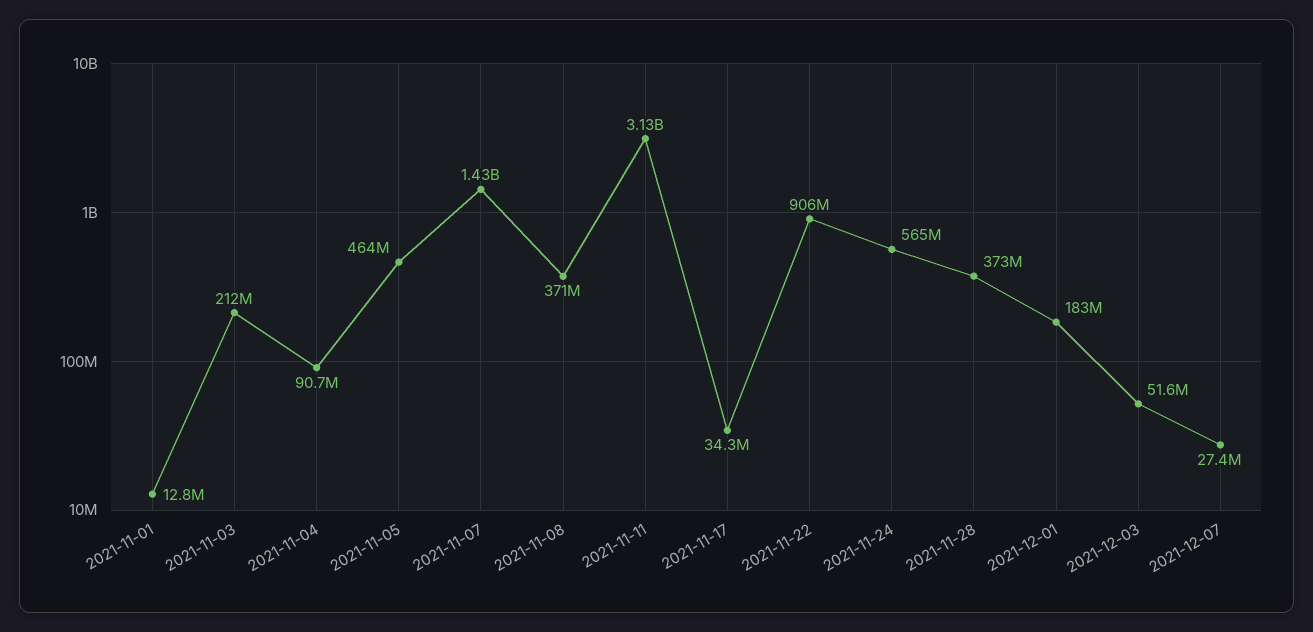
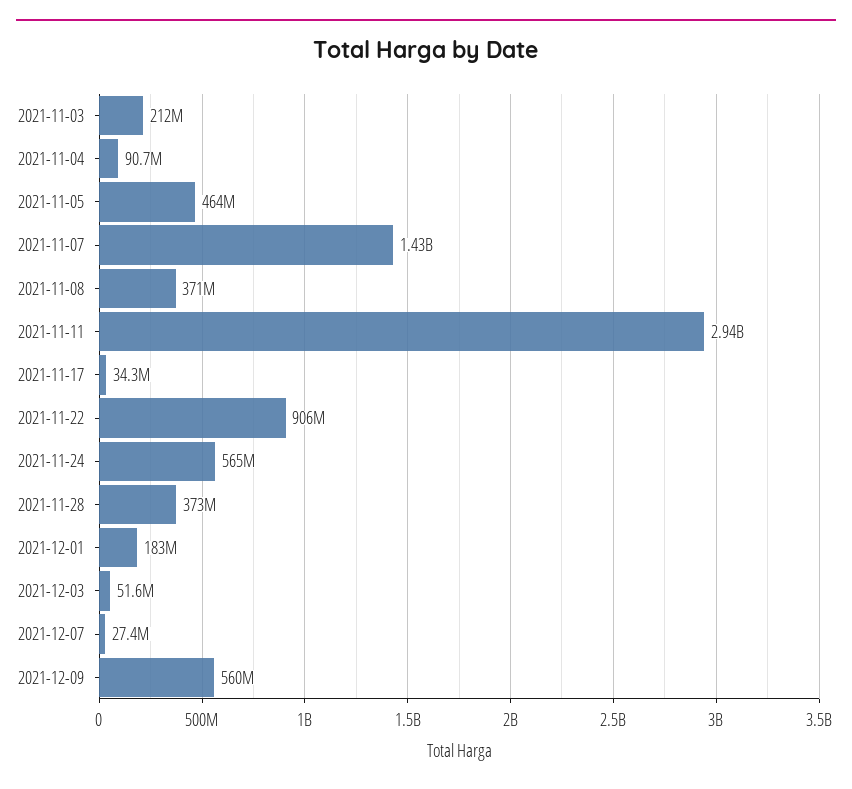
2021-11-01: 12800000 -> none
2021-11-11: 3130000000 -> 2940000000
2021-12-09: none -> 560000000

